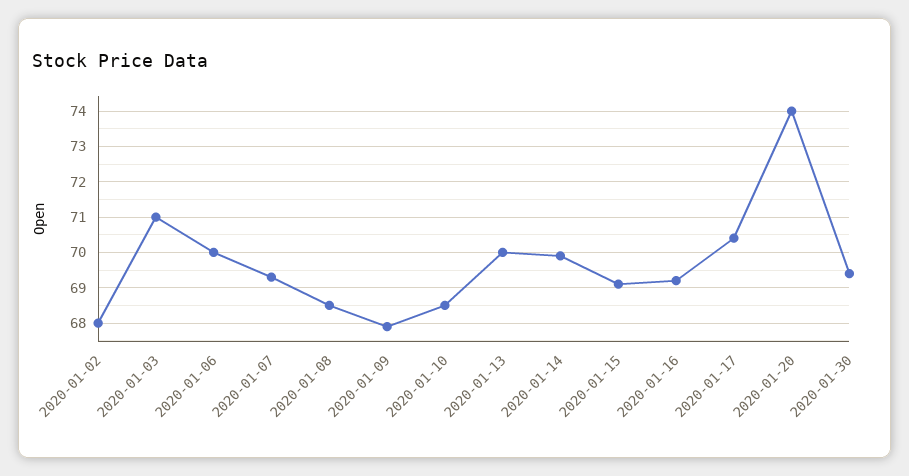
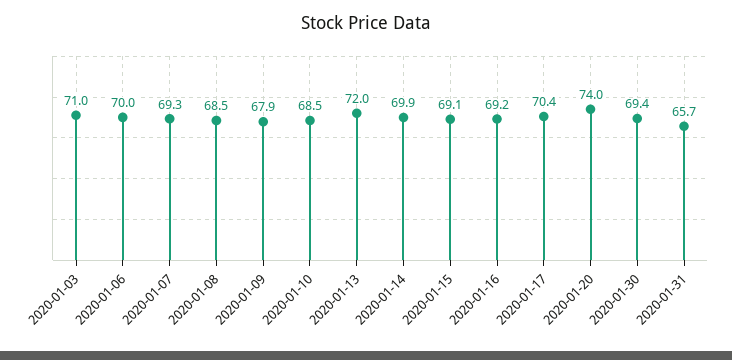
2020-01-02: 68 -> none
2020-01-13: 70 -> 72
2020-01-31: none -> 65.7

